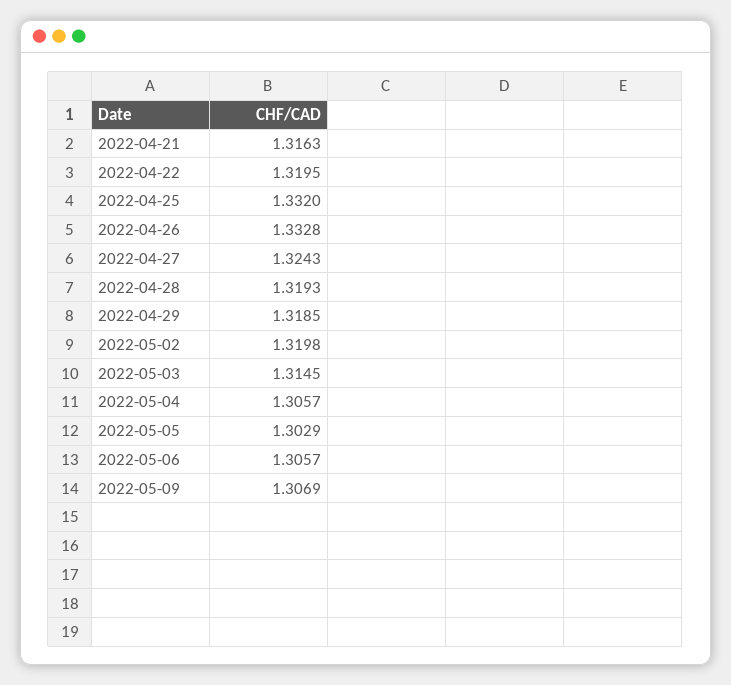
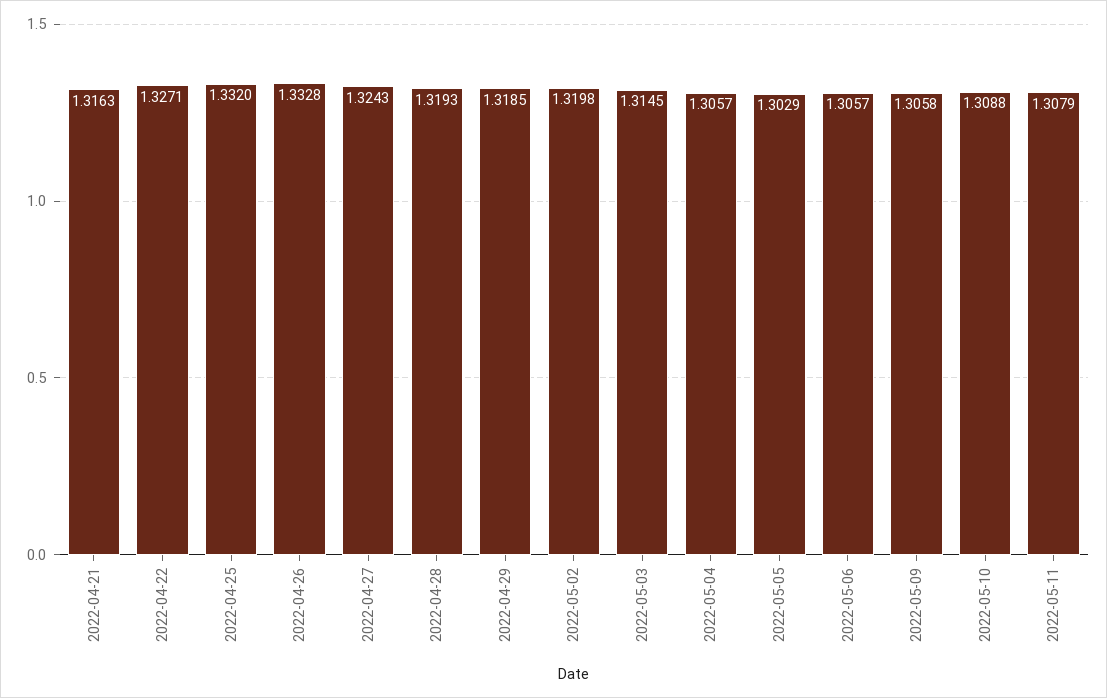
2022-04-22: 1.3195 -> 1.3271
2022-05-09: 1.3069 -> 1.3058
2022-05-10: none -> 1.3088
2022-05-11: none -> 1.3079

